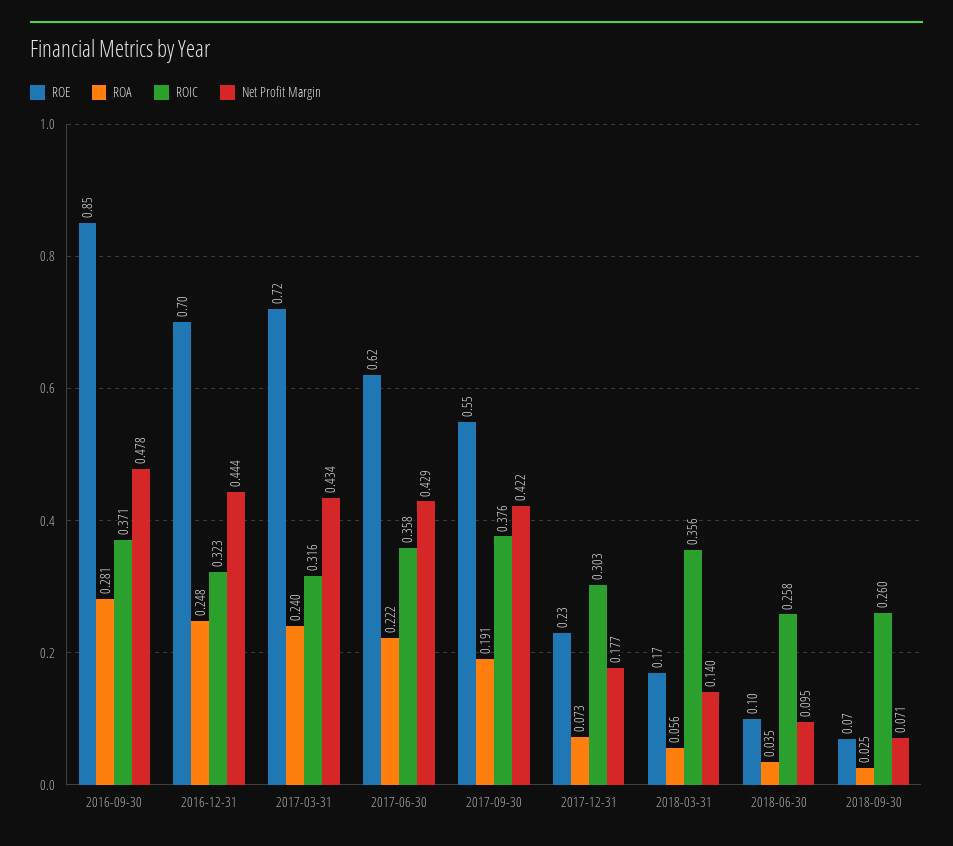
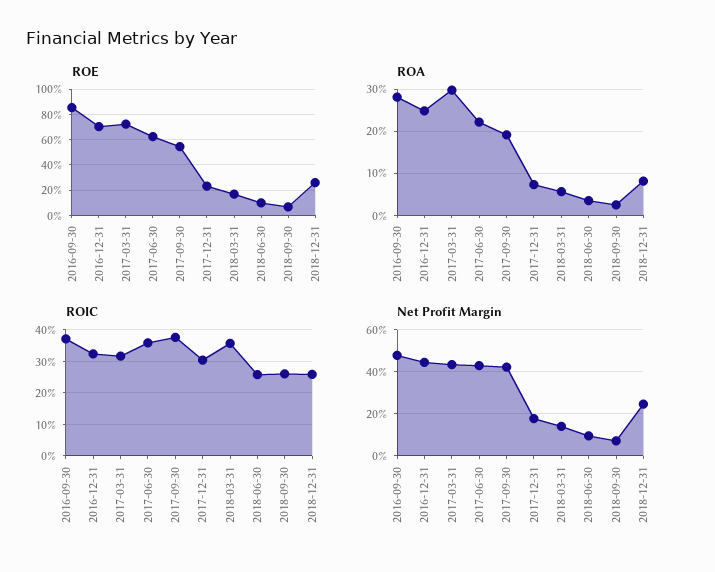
ROA, 2017-03-31: 0.24 -> 0.3
ROE, 2018-12-31: none -> 0.25
ROA, 2018-12-31: none -> 0.08
ROIC, 2018-12-31: none -> 0.26
Net Profit Margin, 2018-12-31: none -> 0.25

